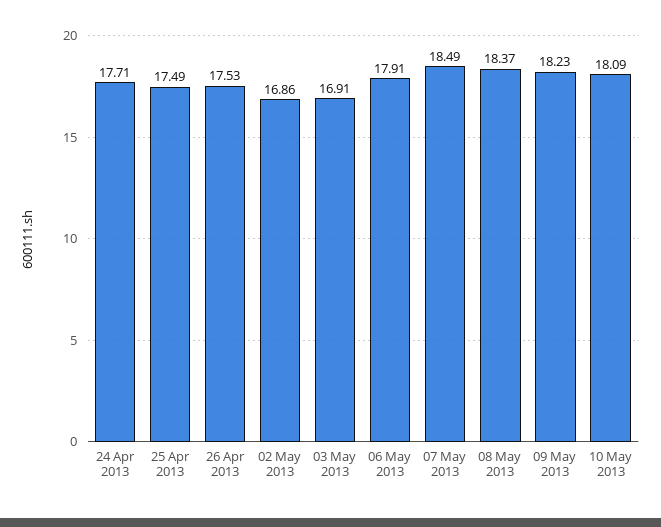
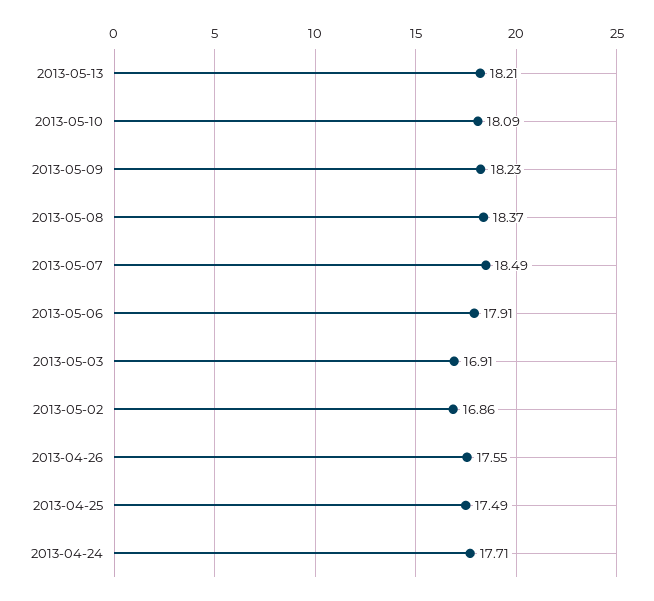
26 Apr 2013: 17.53 -> 17.55
2013-05-13: none -> 18.21

